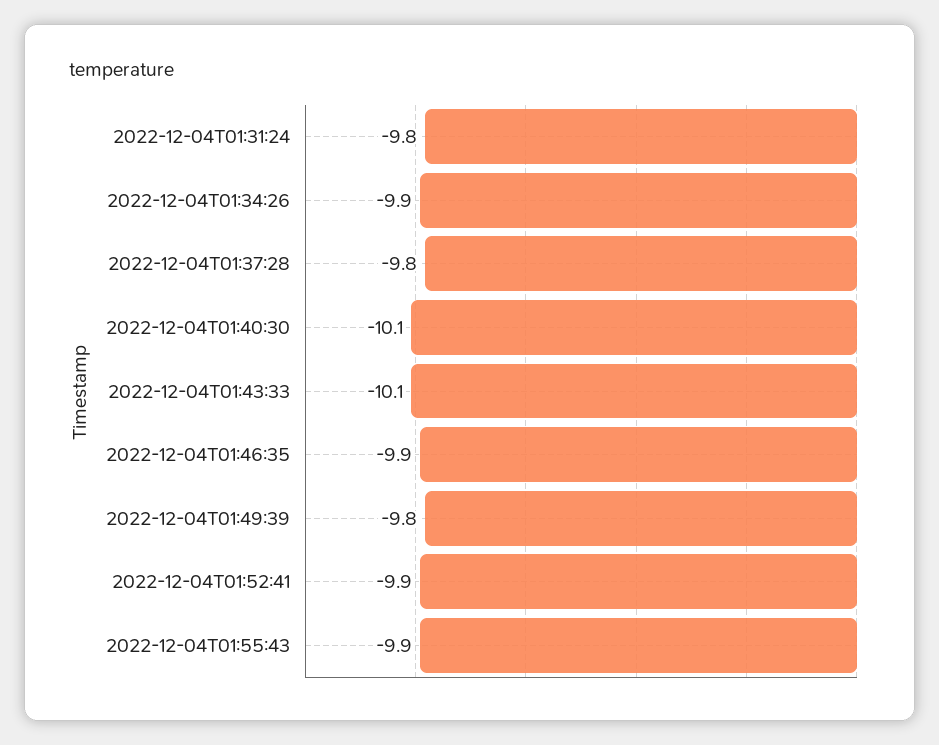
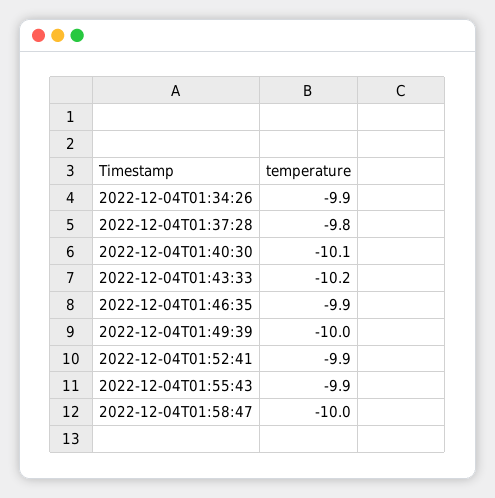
2022-12-04T01:31:24: -9.8 -> none
2022-12-04T01:43:33: -10.1 -> -10.2
2022-12-04T01:49:39: -9.8 -> -10
2022-12-04T01:58:47: none -> -10

